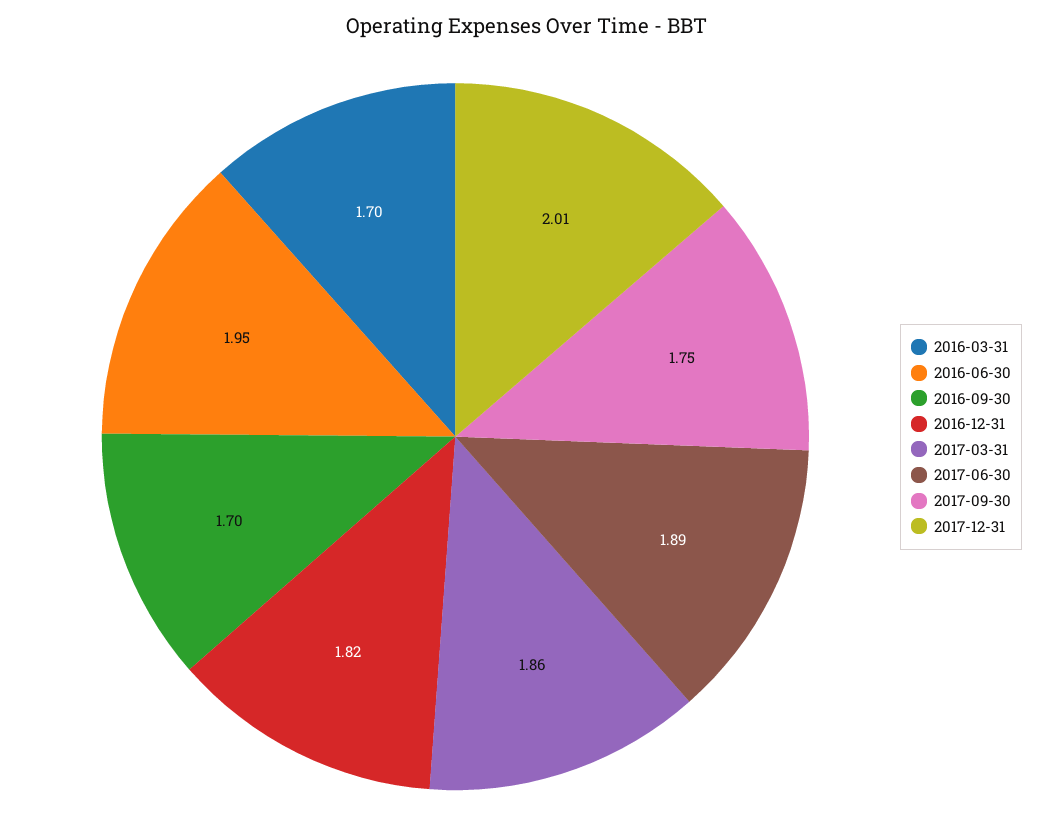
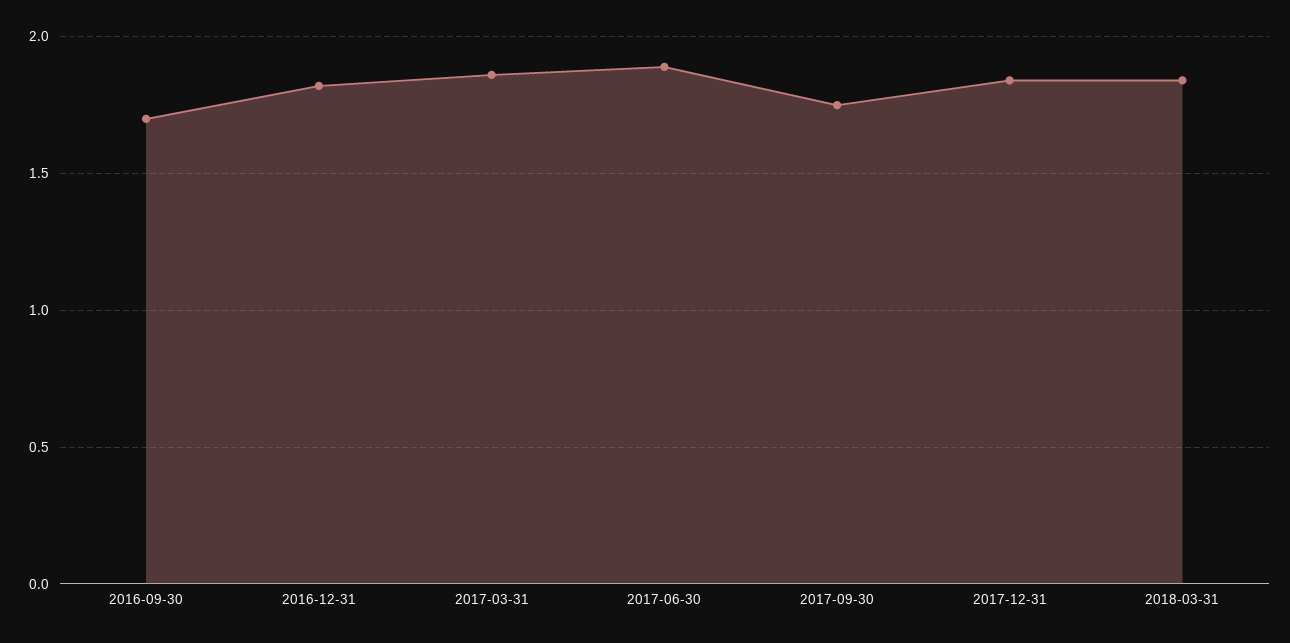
2016-03-31: 1.7 -> none
2016-06-30: 1.95 -> none
2017-12-31: 2.01 -> 1.85
2018-03-31: none -> 1.85

